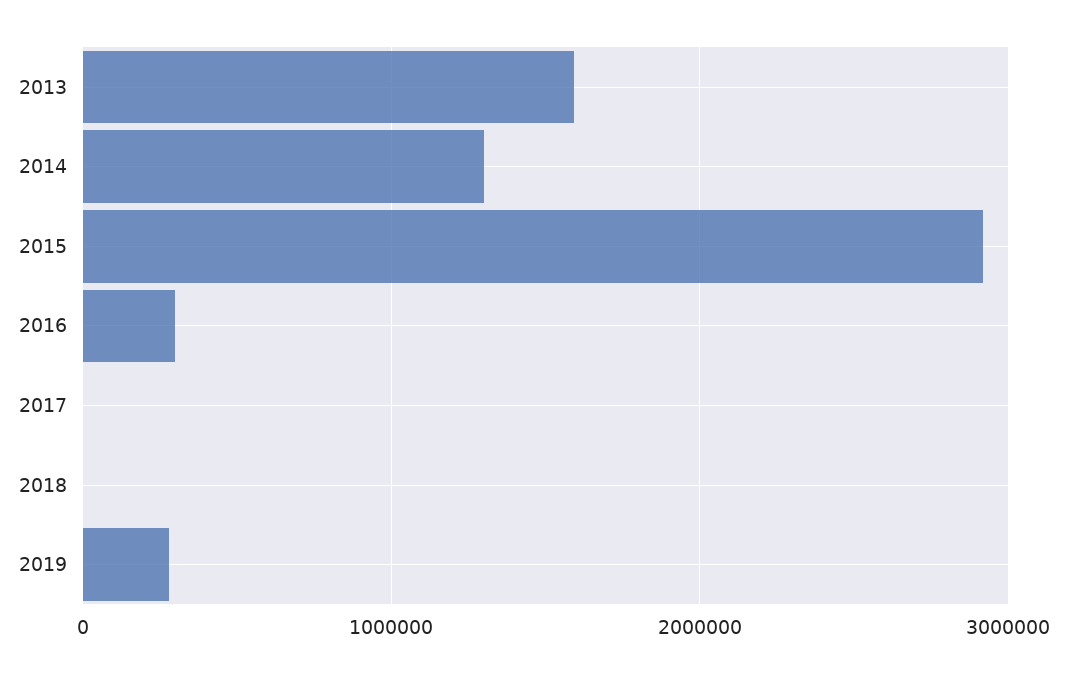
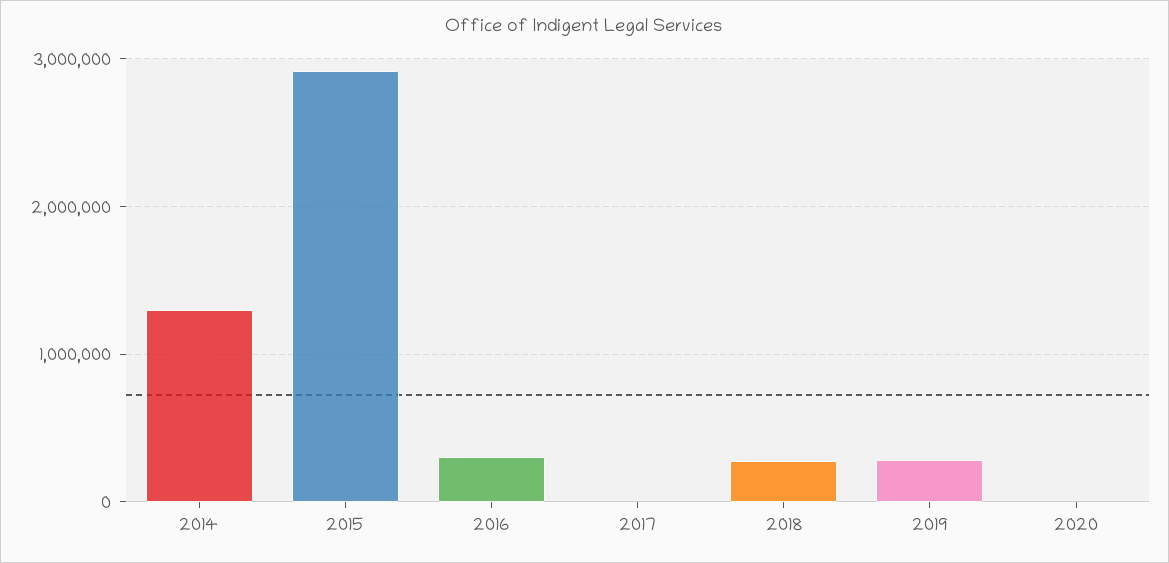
2013: 1600000 -> none
2018: 0 -> 300000
2020: none -> 0

